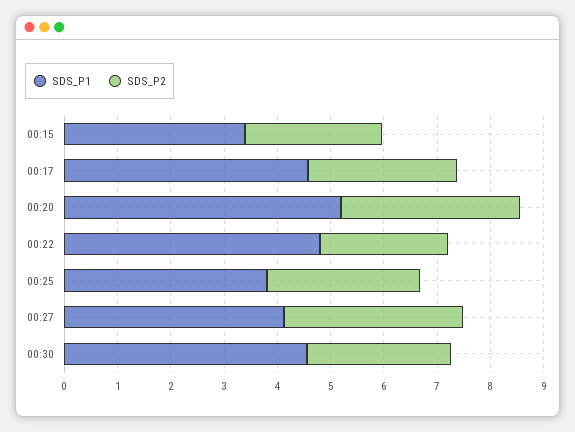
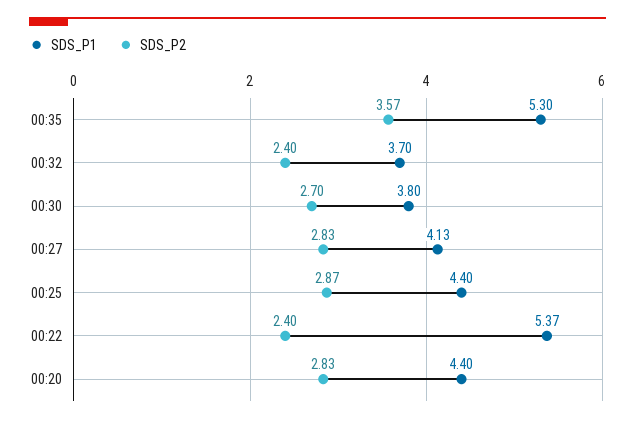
SDS_P1, 00:15: 3.4 -> none
SDS_P2, 00:15: 2.6 -> none
SDS_P1, 00:17: 4.6 -> none
SDS_P2, 00:17: 2.8 -> none
SDS_P1, 00:20: 5.2 -> 4.4
SDS_P2, 00:20: 3.4 -> 2.83
SDS_P1, 00:22: 4.8 -> 5.37
SDS_P1, 00:25: 3.8 -> 4.4
SDS_P2, 00:27: 3.4 -> 2.83
SDS_P1, 00:30: 4.6 -> 3.8
SDS_P1, 00:35: none -> 5.3
SDS_P2, 00:35: none -> 3.57
SDS_P1, 00:32: none -> 3.7
SDS_P2, 00:32: none -> 2.4

